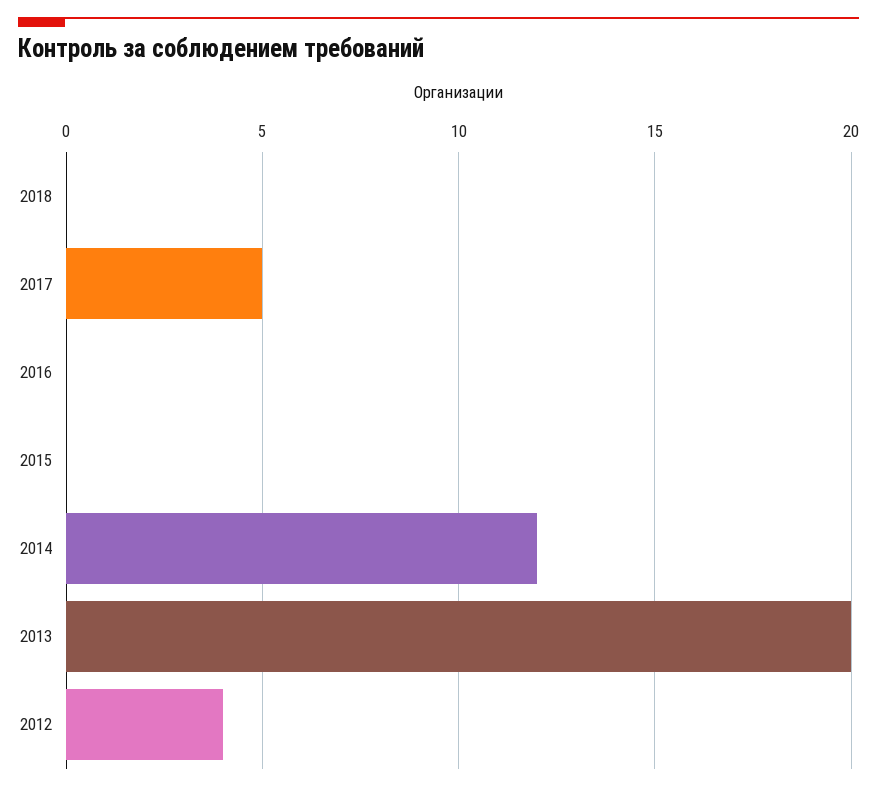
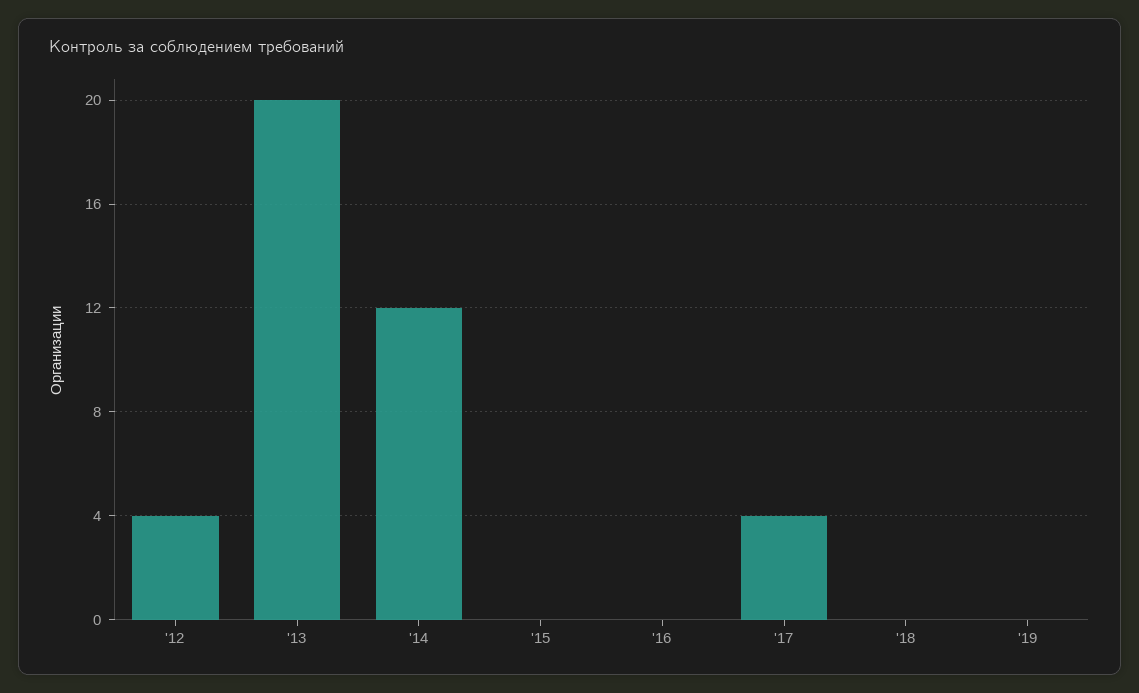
2017: 5 -> 4
'19: none -> 0

